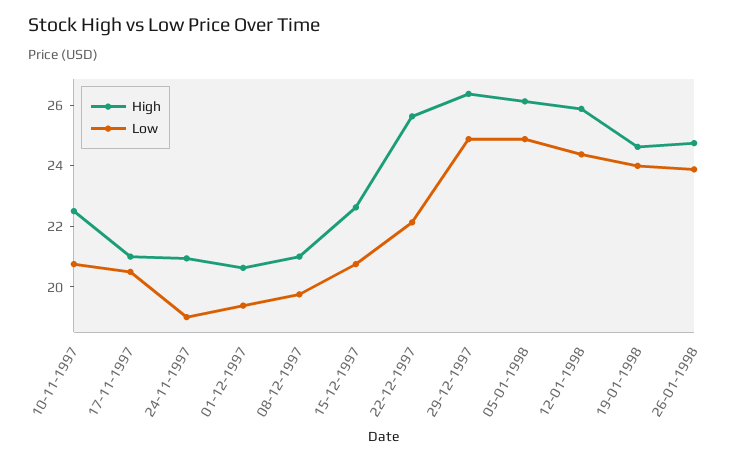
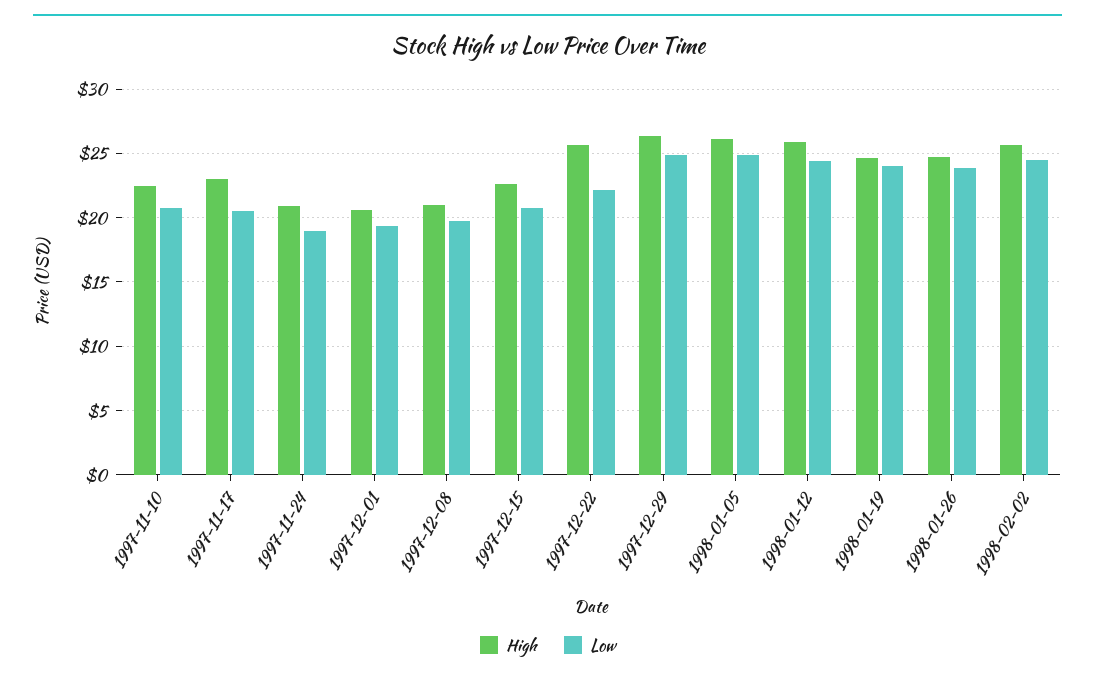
High, 17-11-1997: 21 -> 23
High, 1998-02-02: none -> 25.5
Low, 1998-02-02: none -> 24.5

